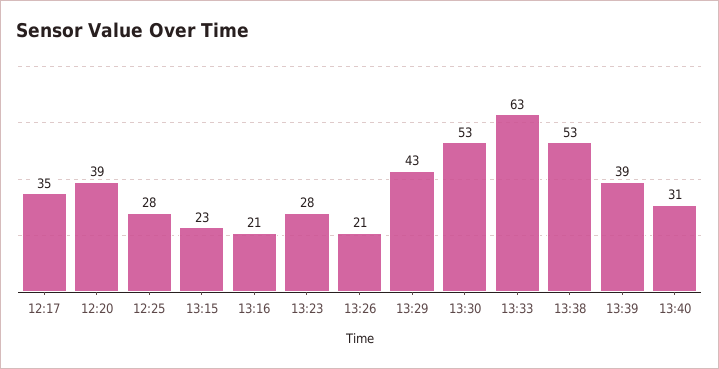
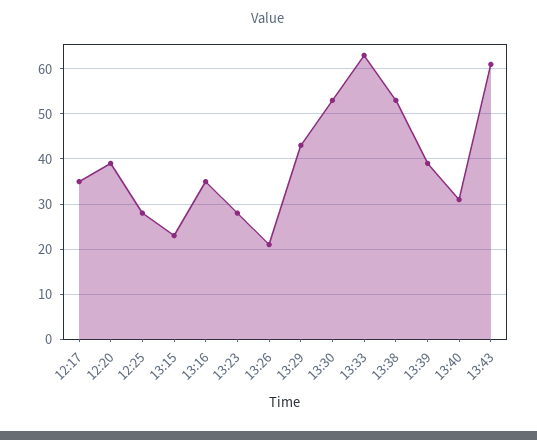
13:16: 21 -> 35
13:43: none -> 60

